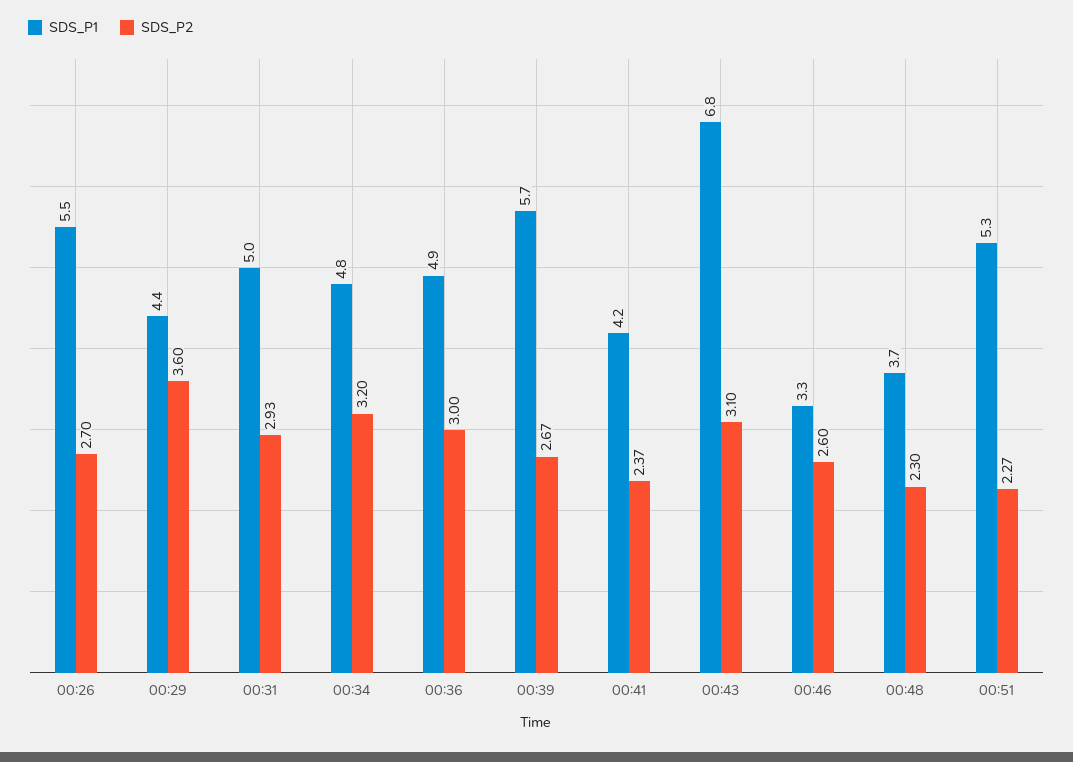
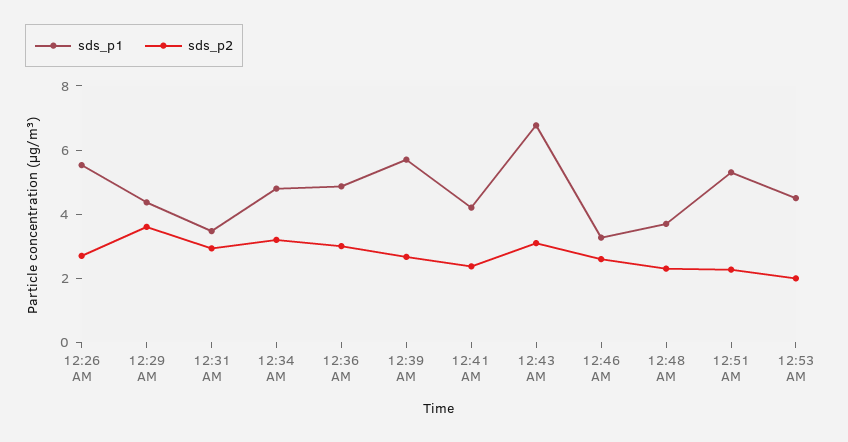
SDS_P1, 00:31: 5 -> 3.5
SDS_P1, 12:53 AM: none -> 4.5
SDS_P2, 12:53 AM: none -> 2

